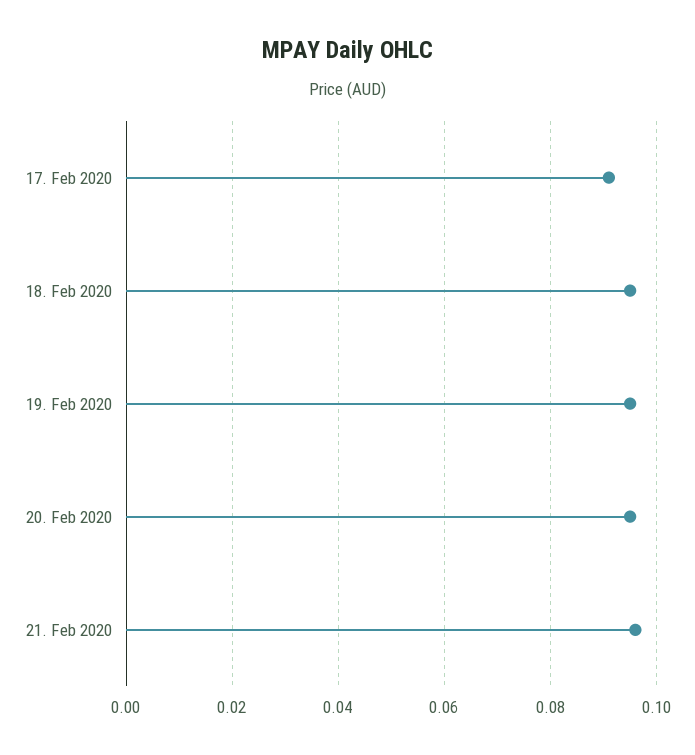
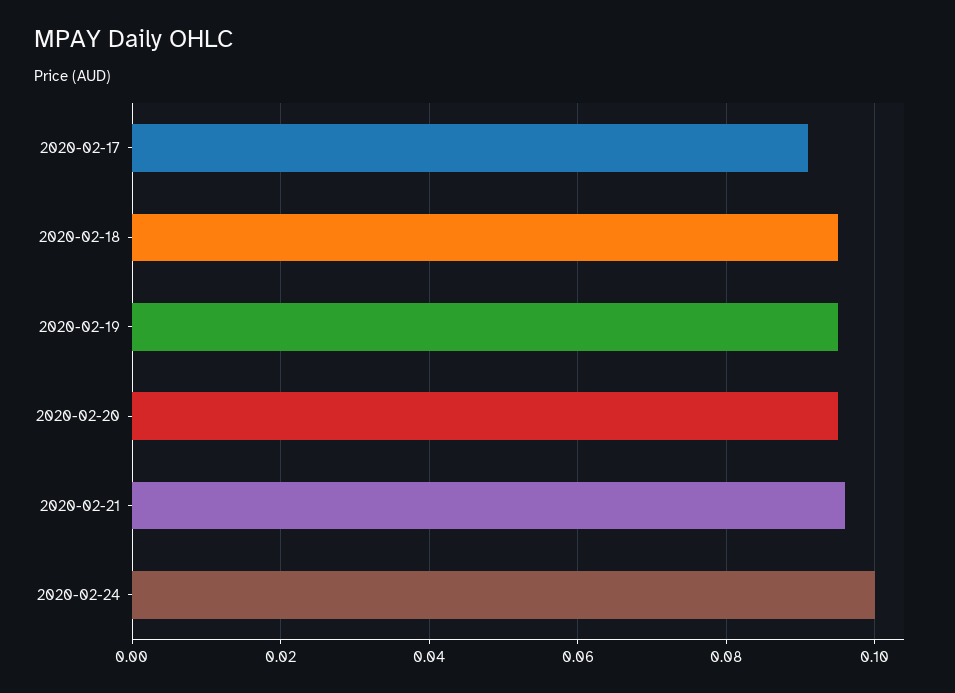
2020-02-24: none -> 0.1

